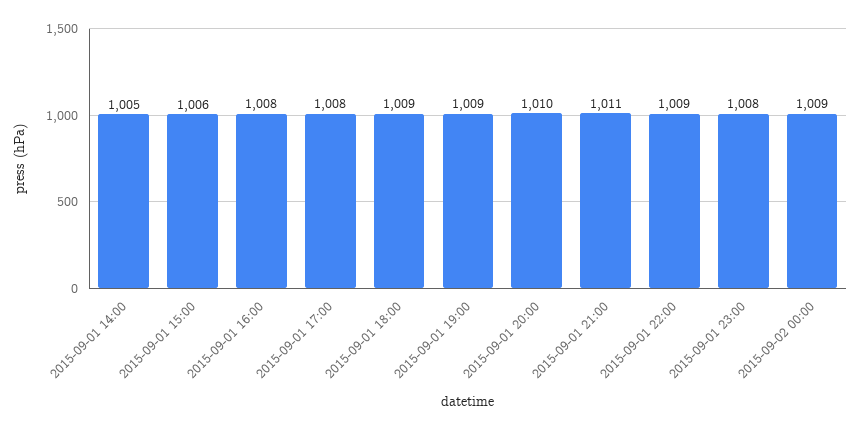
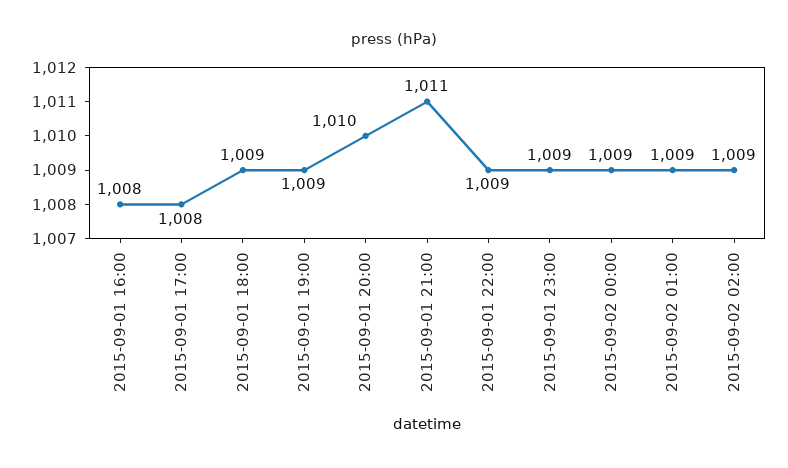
2015-09-01 14:00: 1005 -> none
2015-09-01 15:00: 1006 -> none
2015-09-01 23:00: 1008 -> 1009
2015-09-02 01:00: none -> 1009
2015-09-02 02:00: none -> 1009

